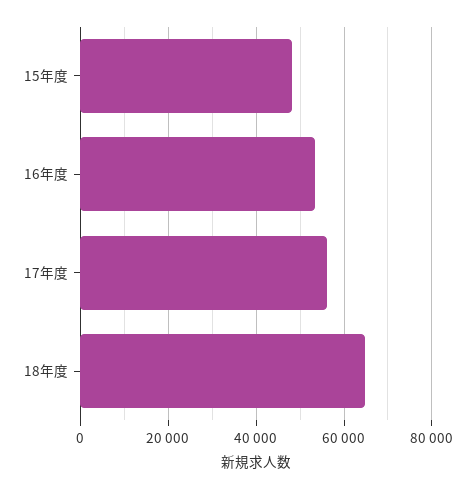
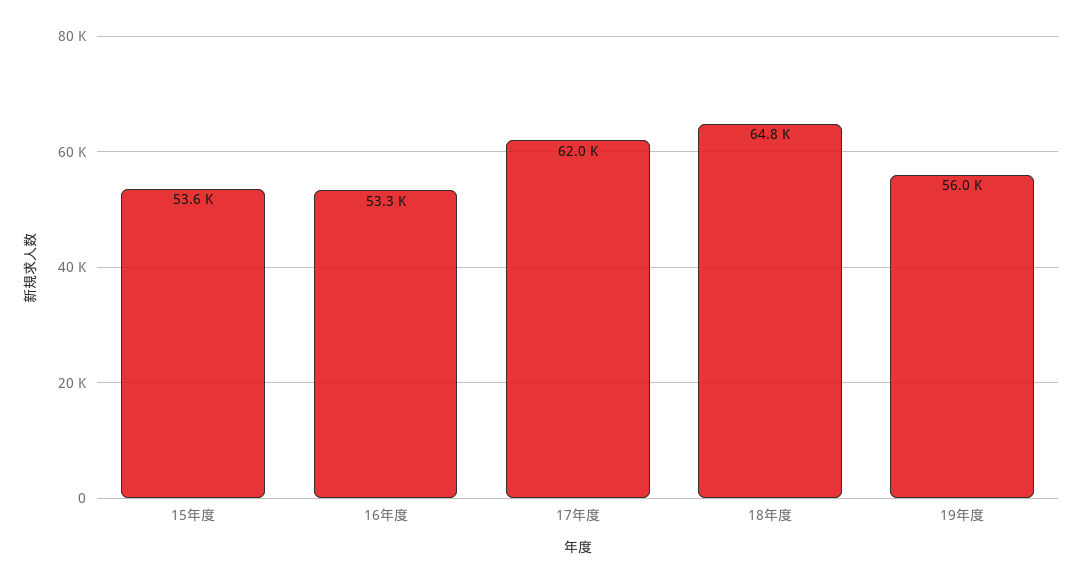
15年度: 48000 -> 53600
17年度: 56000 -> 62000
19年度: none -> 56000

